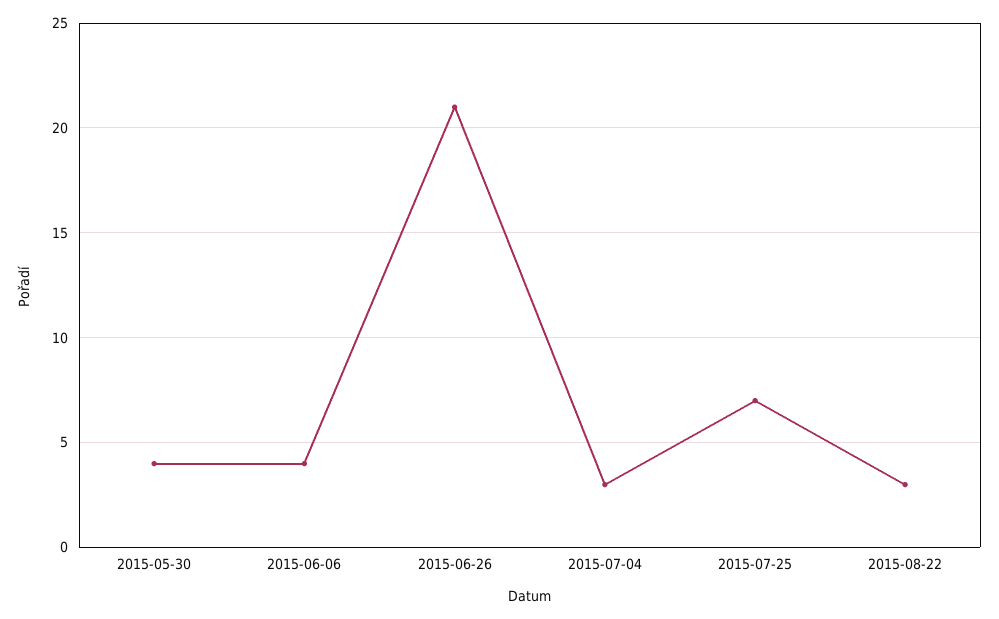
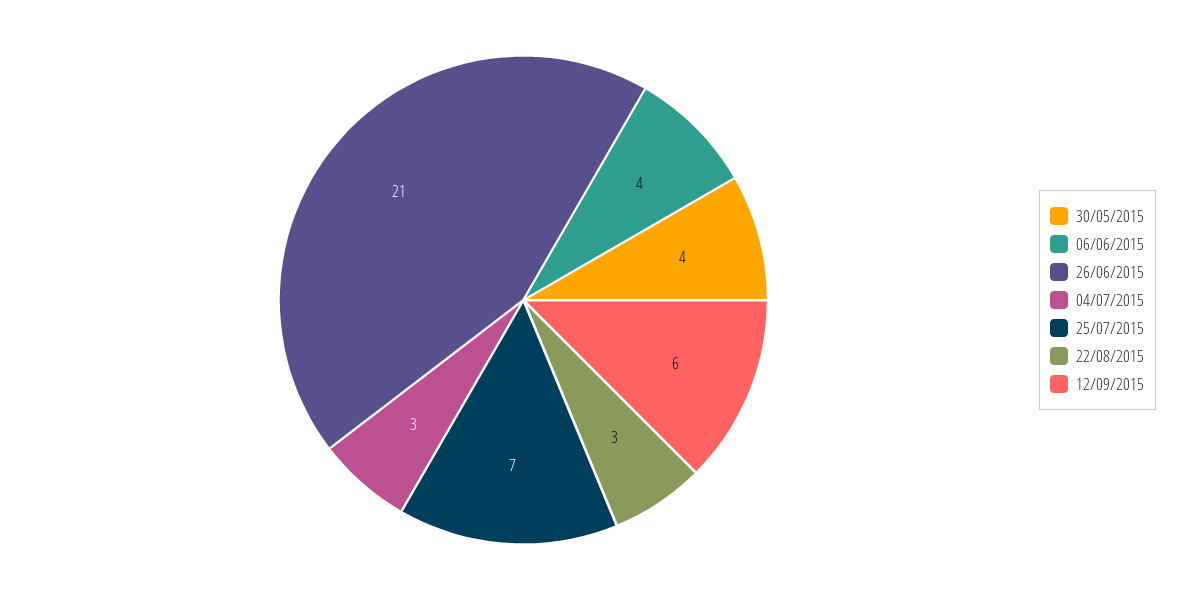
12/09/2015: none -> 6

